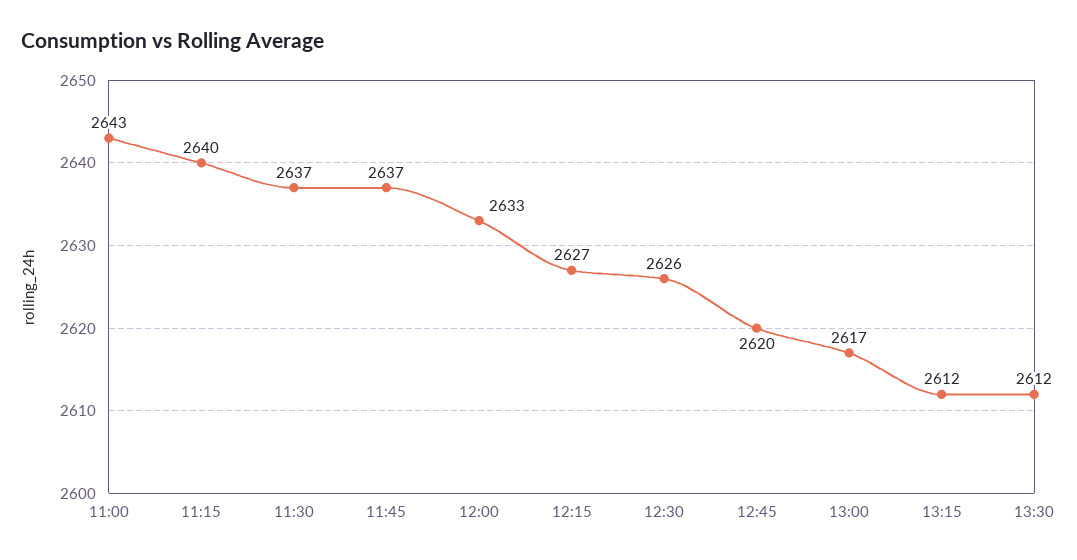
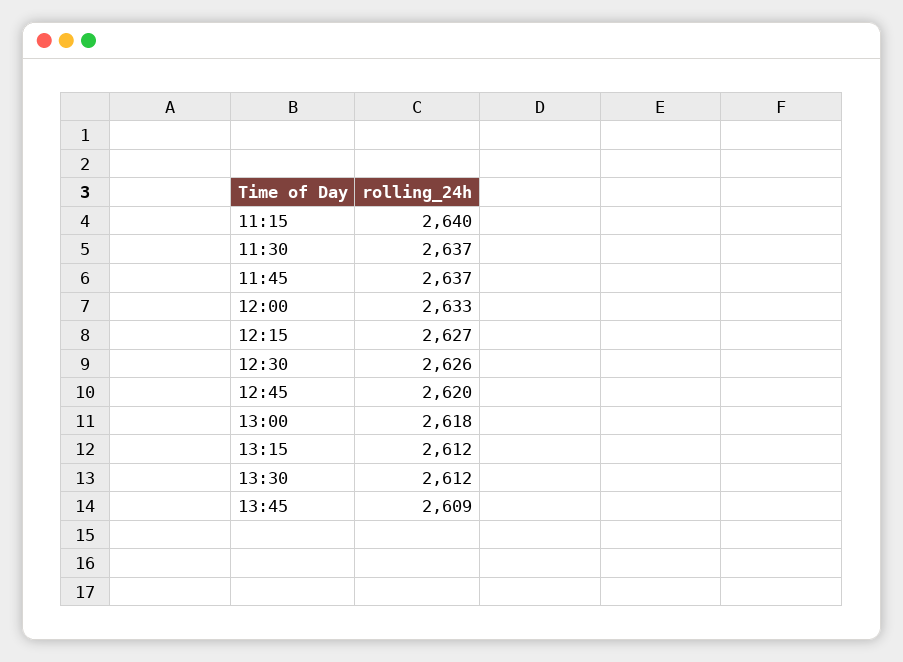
11:00: 2643 -> none
13:00: 2617 -> 2618
13:45: none -> 2609

